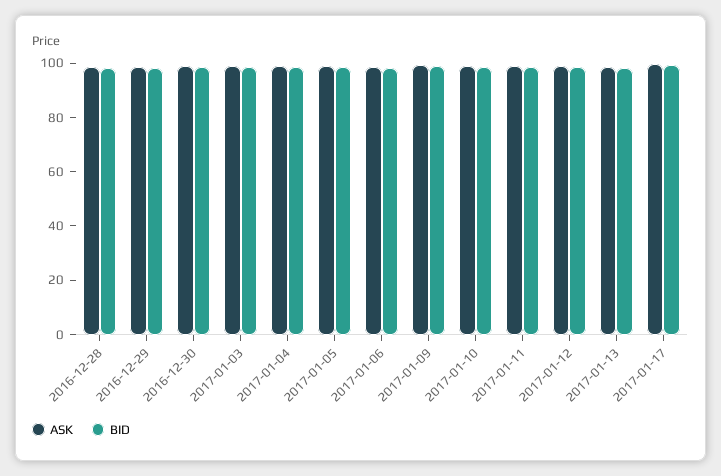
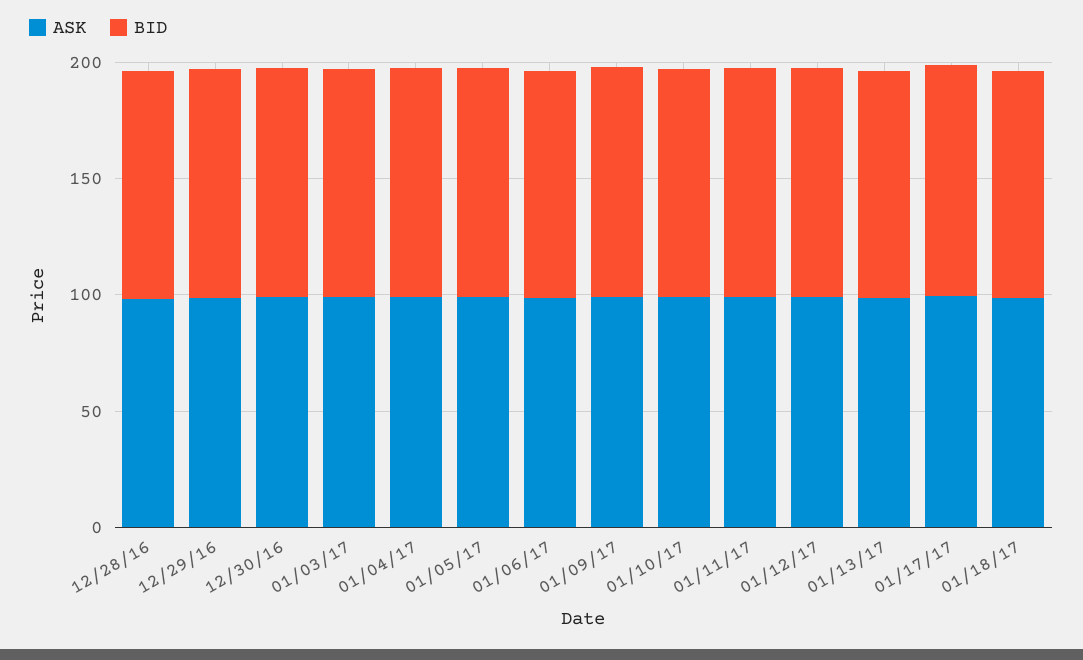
ASK, 01/18/17: none -> 100
BID, 01/18/17: none -> 100

